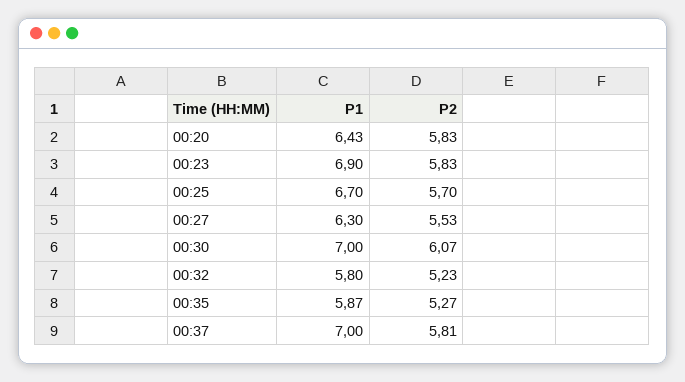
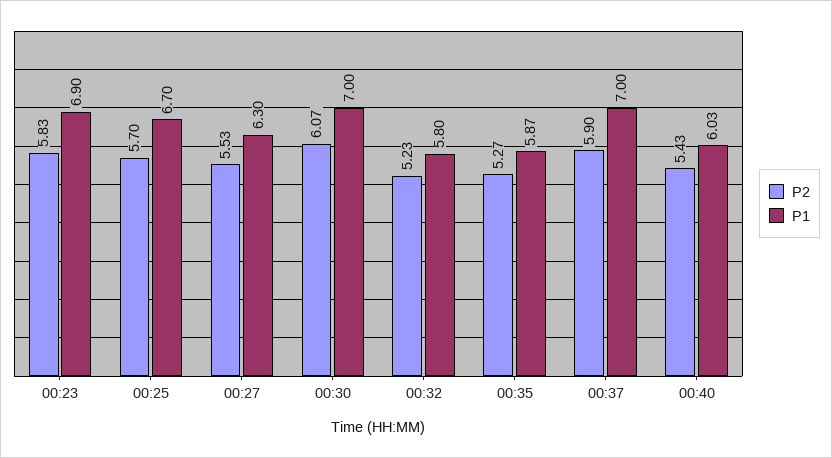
P1, 00:20: 6.43 -> none
P2, 00:20: 5.83 -> none
P2, 00:37: 5.81 -> 5.9
P2, 00:40: none -> 5.43
P1, 00:40: none -> 6.03

